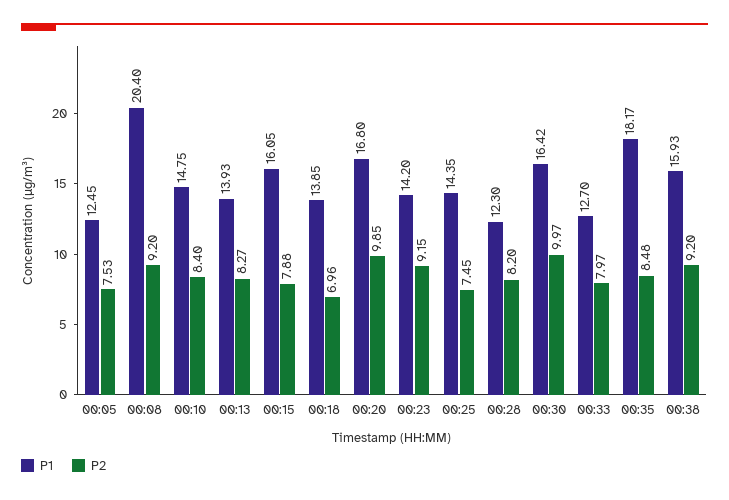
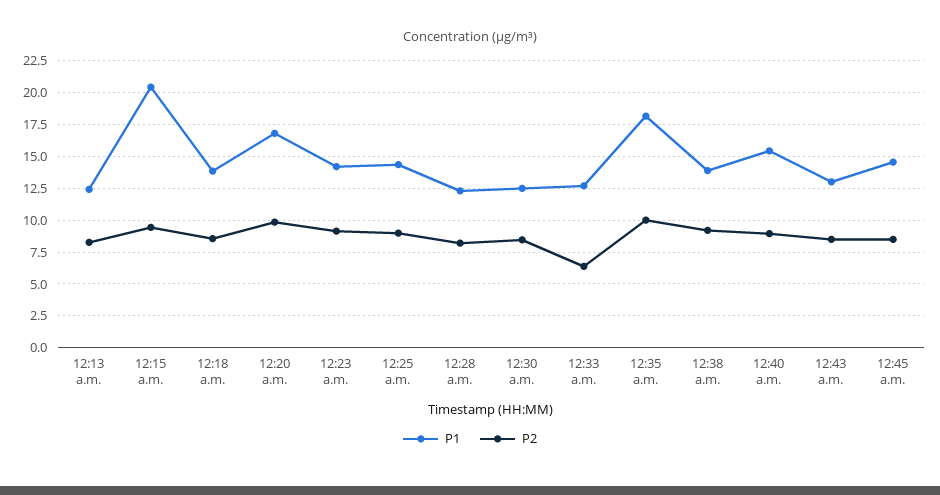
P1, 00:05: 12.45 -> none
P2, 00:05: 7.53 -> none
P1, 00:08: 20.4 -> none
P2, 00:08: 9.2 -> none
P1, 00:10: 14.75 -> none
P2, 00:10: 8.4 -> none
P1, 00:13: 13.93 -> 12.5
P1, 00:15: 16.05 -> 20.5
P2, 00:15: 7.88 -> 9.5
P2, 00:18: 6.96 -> 8.5
P2, 00:25: 7.45 -> 9
P1, 00:30: 16.42 -> 12.5
P2, 00:30: 9.97 -> 8.5
P2, 00:33: 7.97 -> 6.5
P2, 00:35: 8.48 -> 10
P1, 00:38: 15.93 -> 14
P1, 12:40 a.m.: none -> 15.5
P2, 12:40 a.m.: none -> 9
P1, 12:43 a.m.: none -> 13
P2, 12:43 a.m.: none -> 8.5
P1, 12:45 a.m.: none -> 14.5
P2, 12:45 a.m.: none -> 8.5

